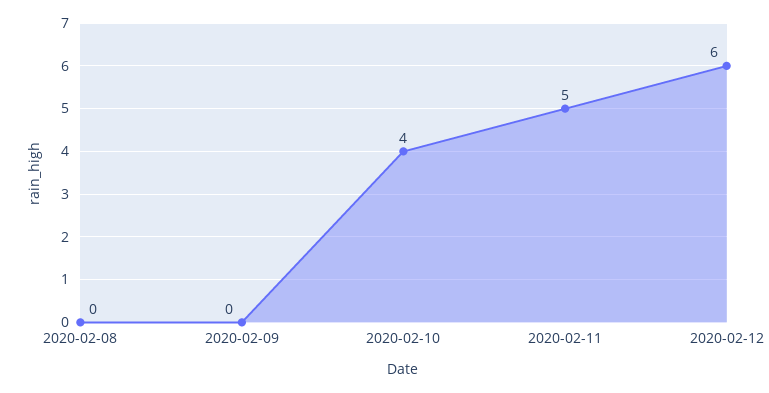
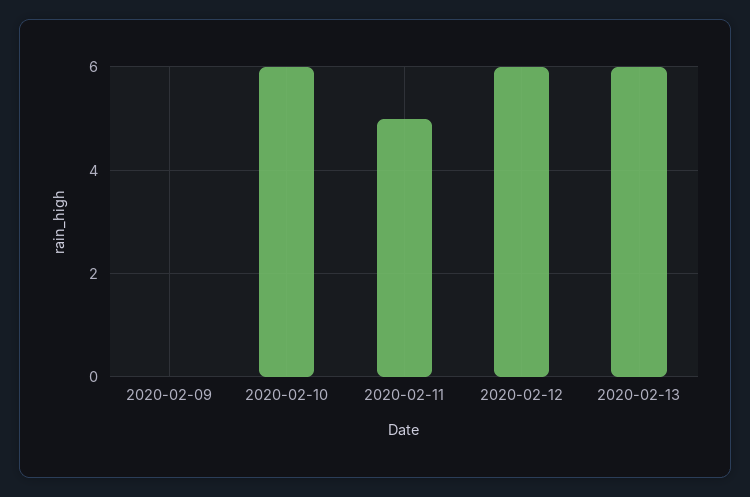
2020-02-08: 0 -> none
2020-02-10: 4 -> 6
2020-02-13: none -> 6

